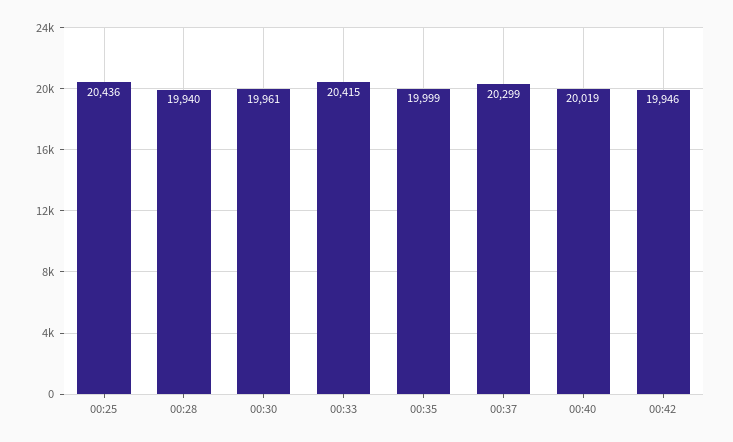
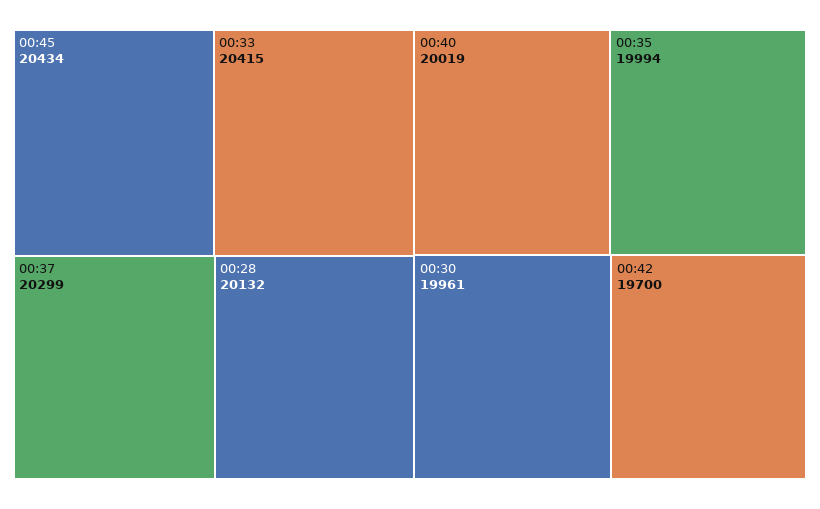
00:25: 20436 -> none
00:28: 19940 -> 20132
00:35: 19999 -> 19994
00:42: 19946 -> 19700
00:45: none -> 20434

